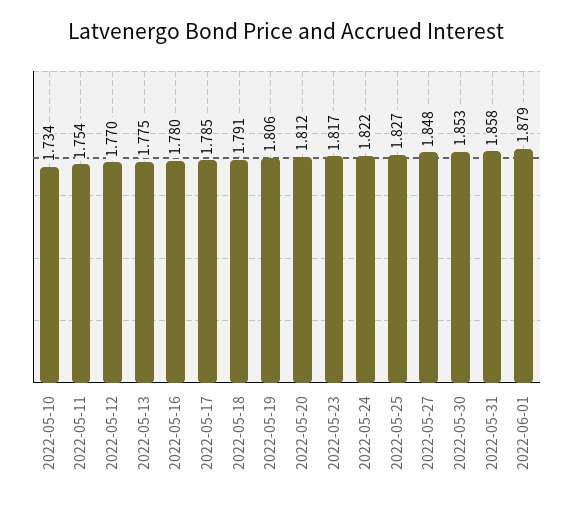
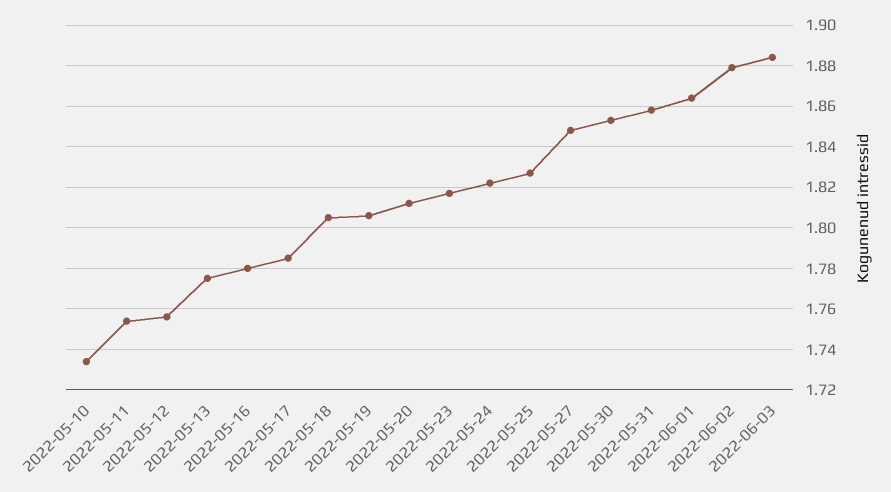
2022-05-12: 1.77 -> 1.755
2022-05-18: 1.791 -> 1.805
2022-06-01: 1.879 -> 1.865
2022-06-02: none -> 1.88
2022-06-03: none -> 1.885

